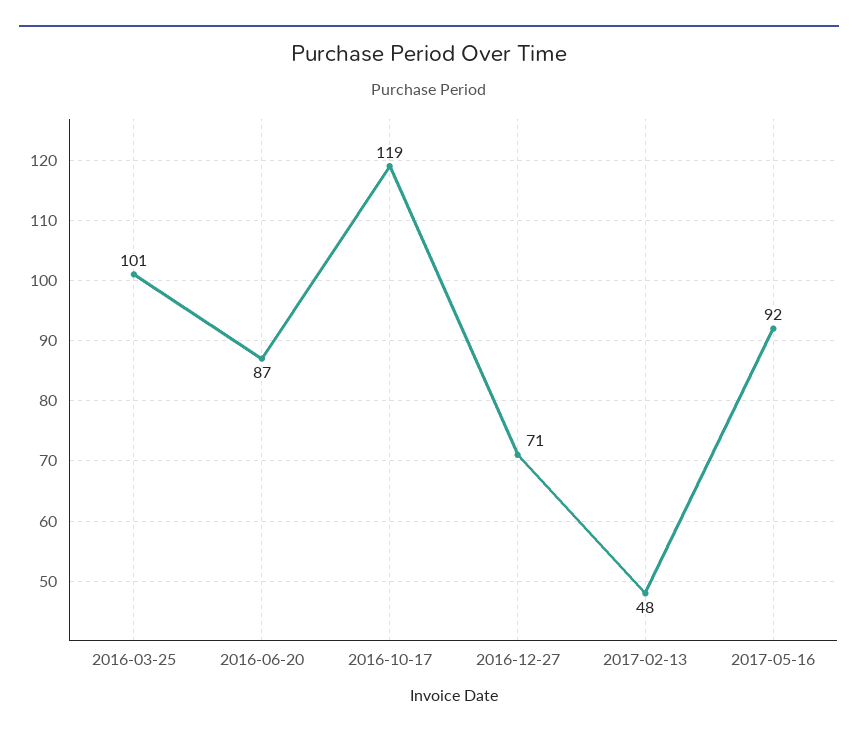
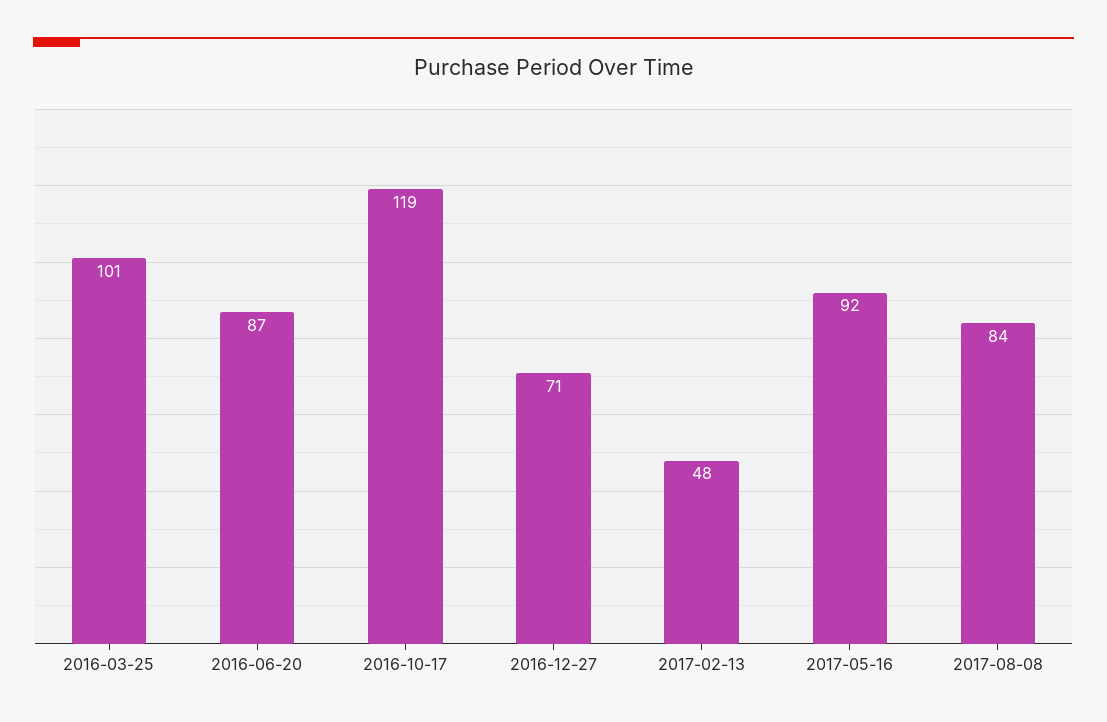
2017-08-08: none -> 84

